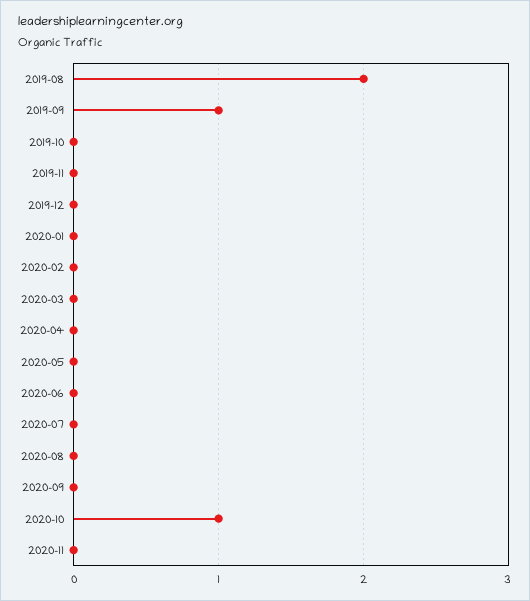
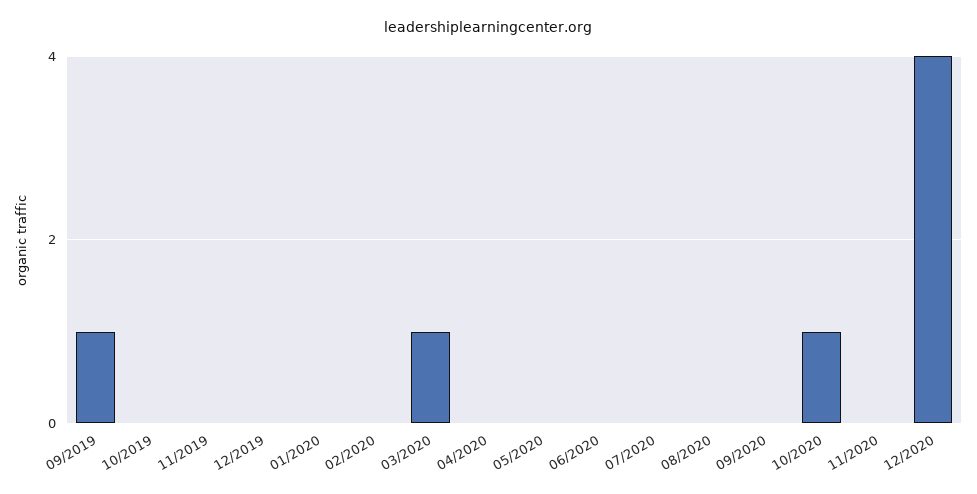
2019-08: 2 -> none
2020-03: 0 -> 1
12/2020: none -> 4

